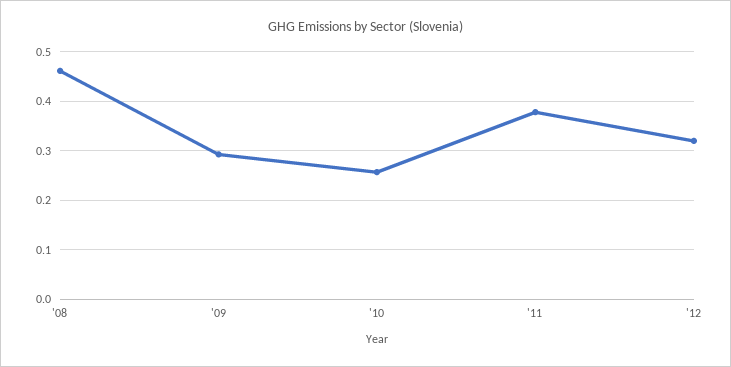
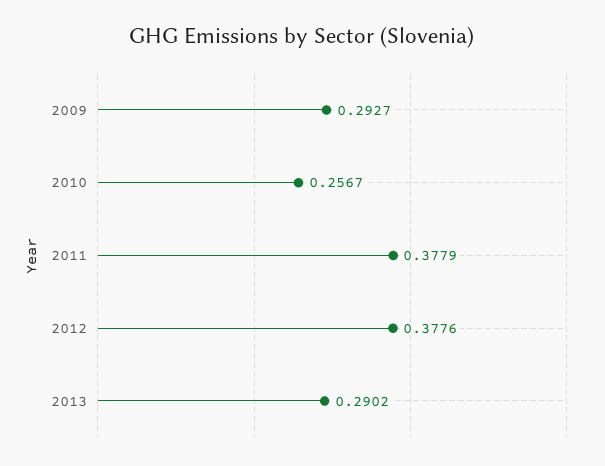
'08: 0.46 -> none
'12: 0.32 -> 0.3776
2013: none -> 0.2902

